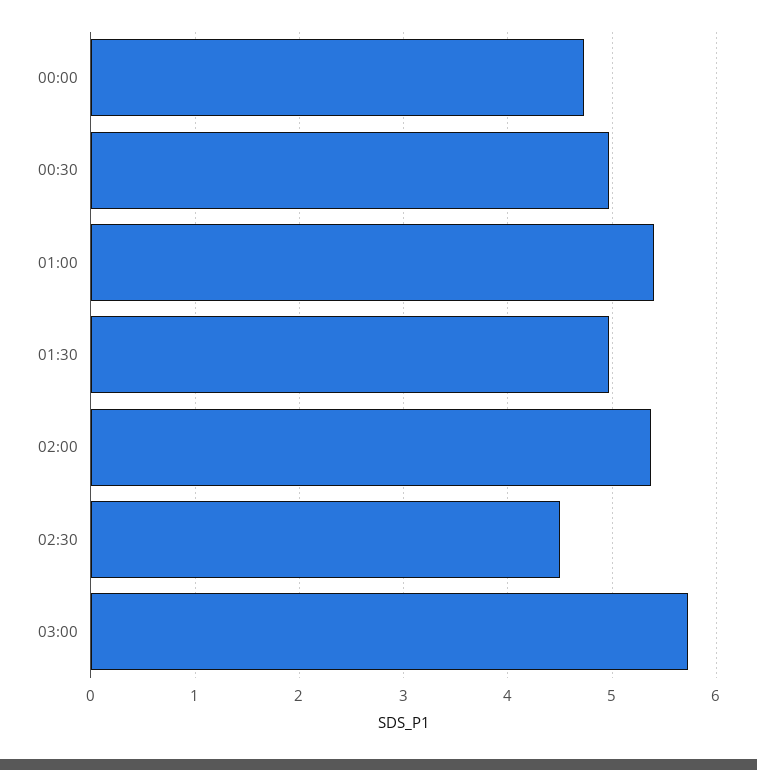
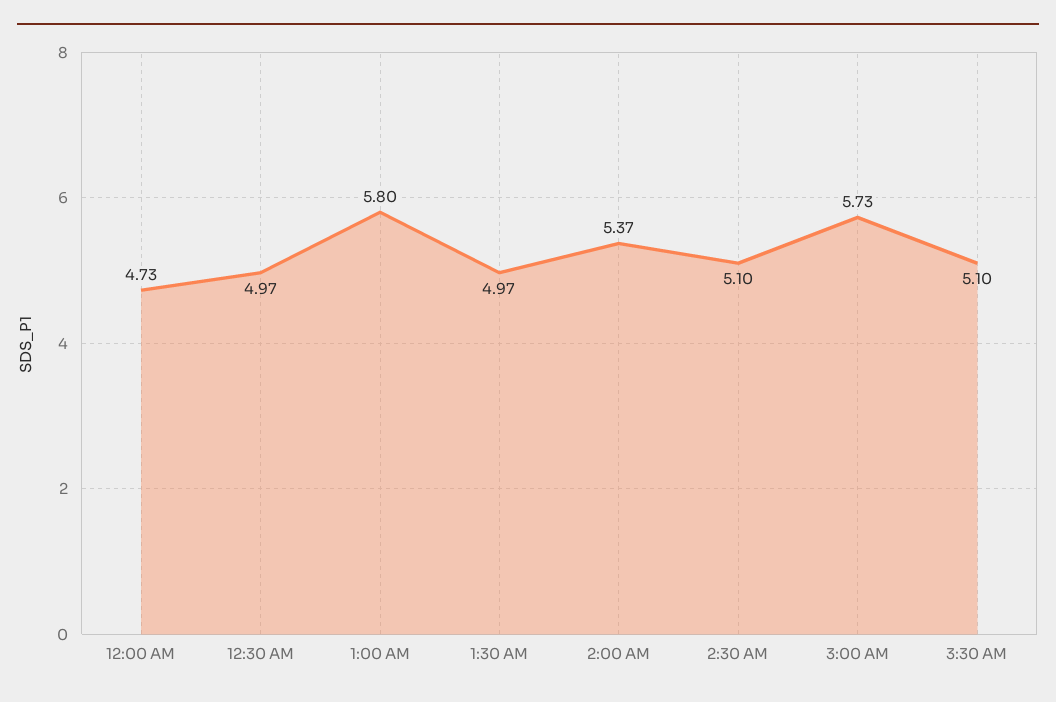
01:00: 5.4 -> 5.8
02:30: 4.5 -> 5.1
3:30 AM: none -> 5.1

